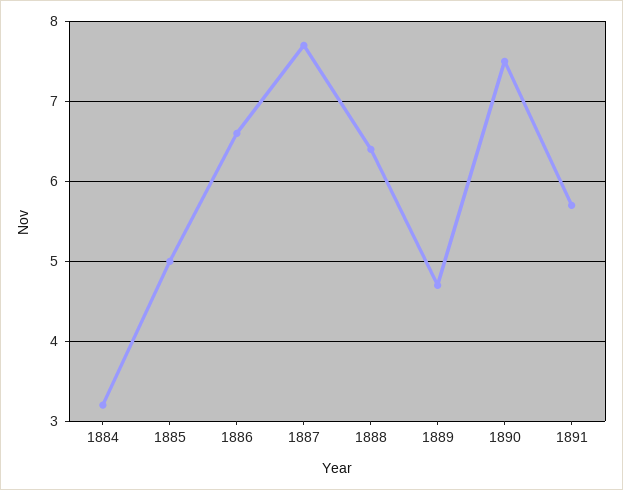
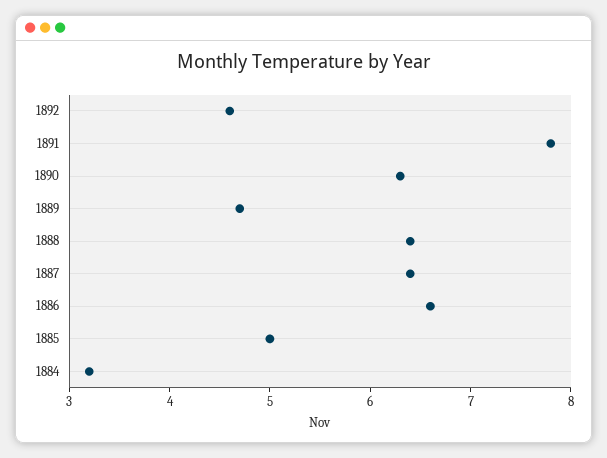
1887: 7.7 -> 6.4
1890: 7.5 -> 6.3
1891: 5.7 -> 7.8
1892: none -> 4.6

